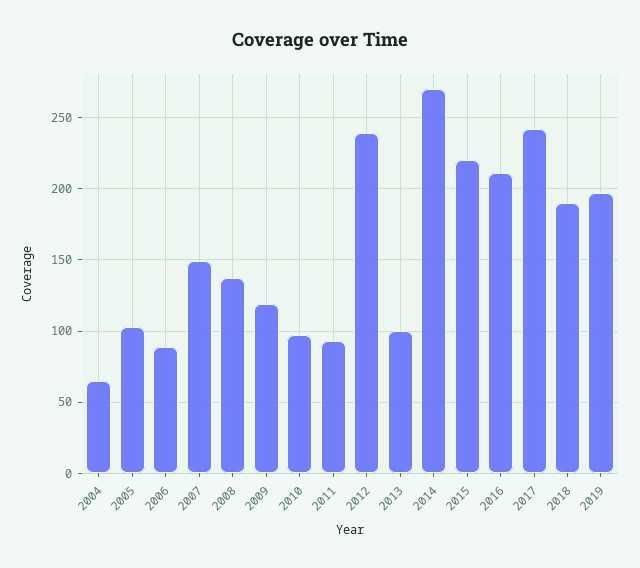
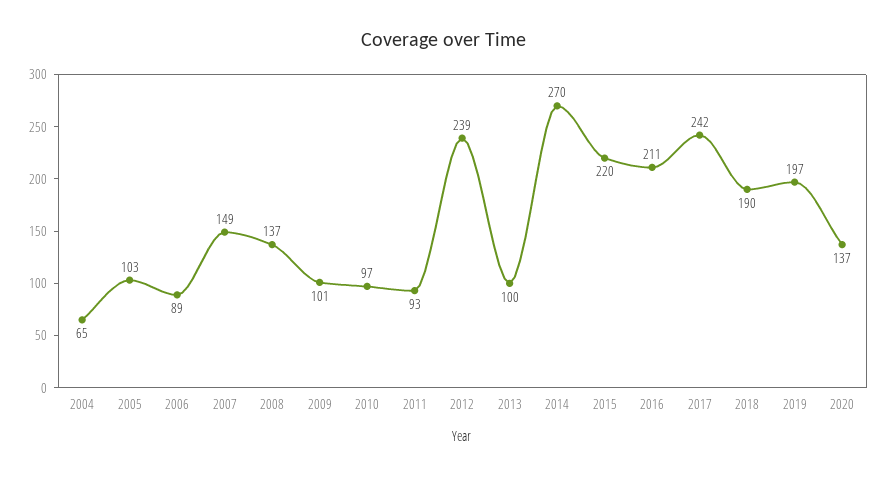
2009: 120 -> 101
2020: none -> 137

